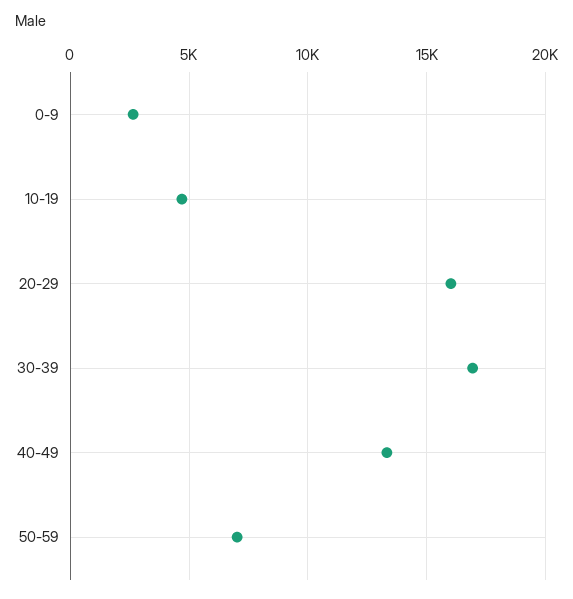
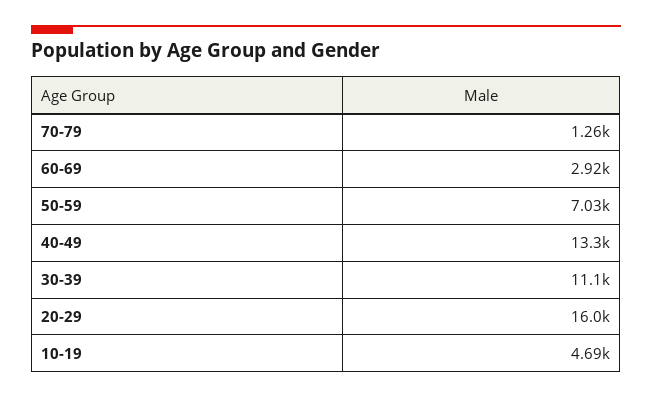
0-9: 2500 -> none
30-39: 17000 -> 11100
70-79: none -> 1260
60-69: none -> 2920

